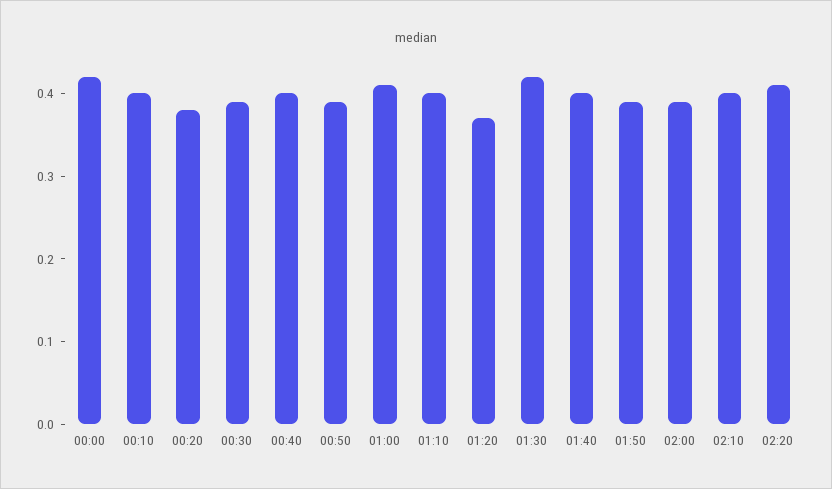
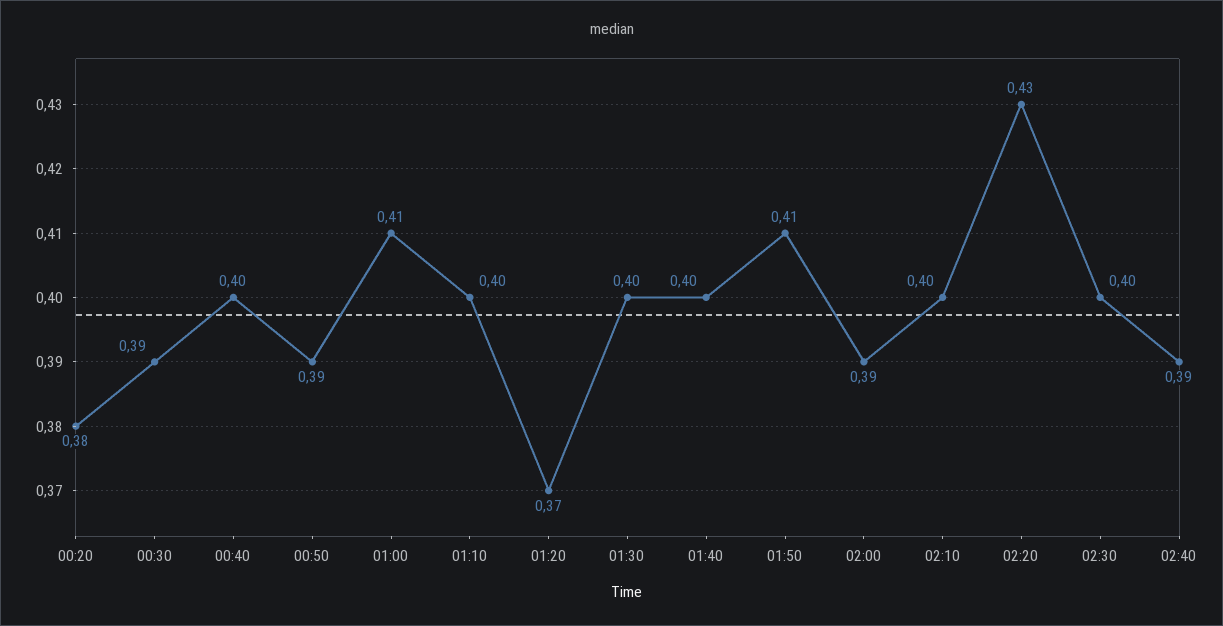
00:00: 0.42 -> none
00:10: 0.4 -> none
01:30: 0.42 -> 0.4
01:50: 0.39 -> 0.41
02:20: 0.41 -> 0.43
02:30: none -> 0.4
02:40: none -> 0.39

